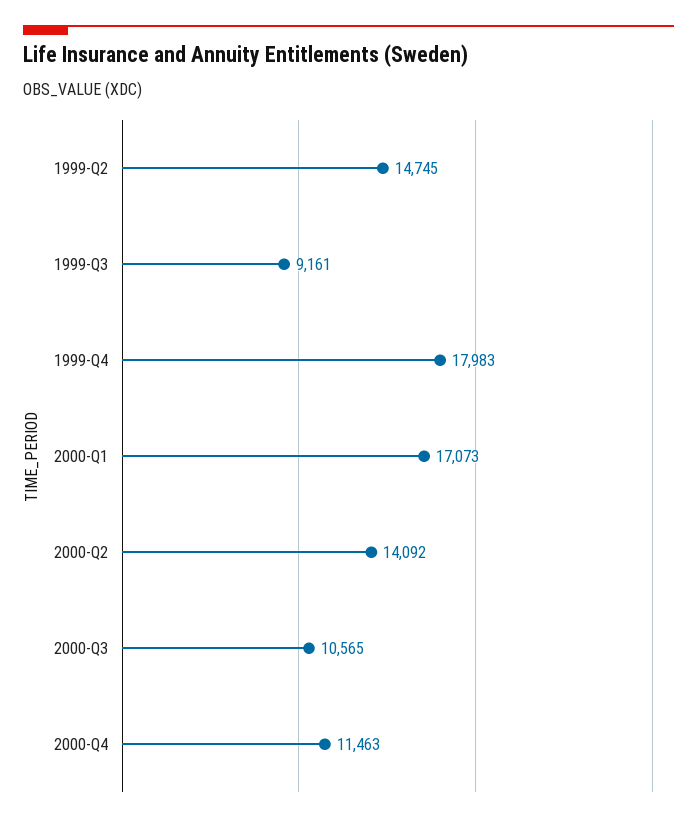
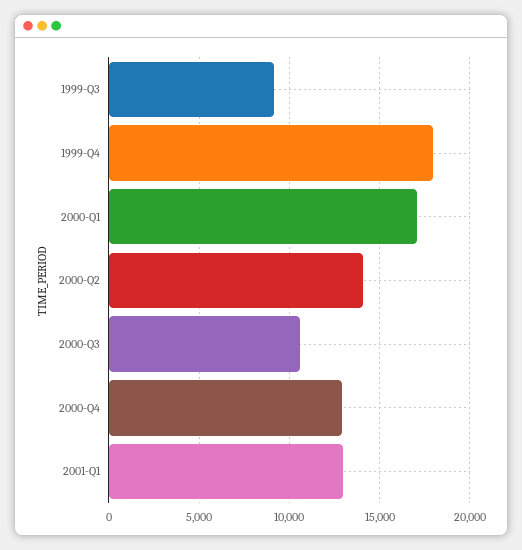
1999-Q2: 14745 -> none
2000-Q4: 11463 -> 13000
2001-Q1: none -> 13000

